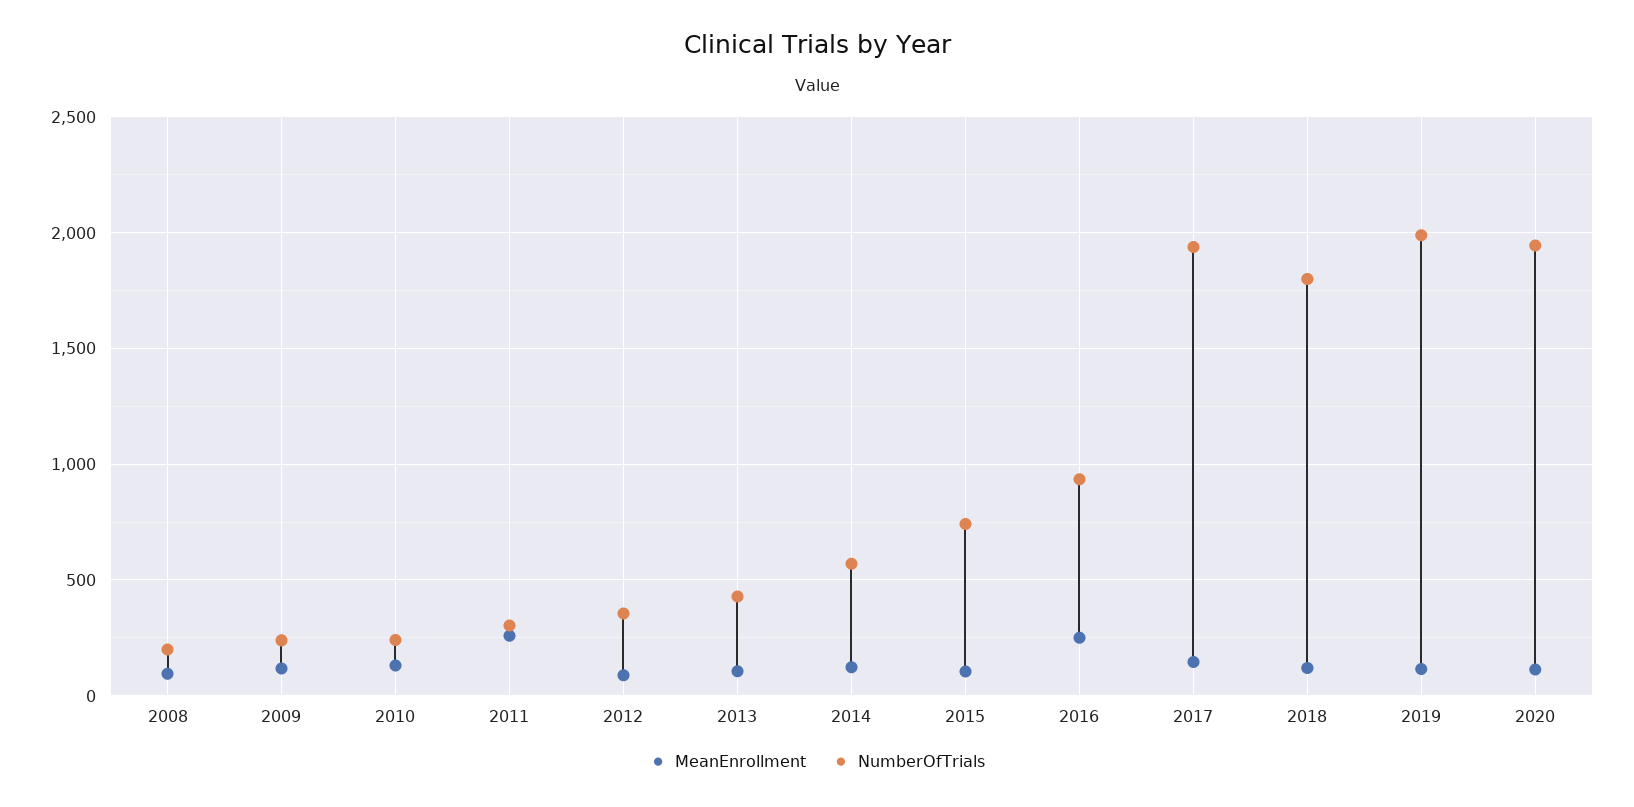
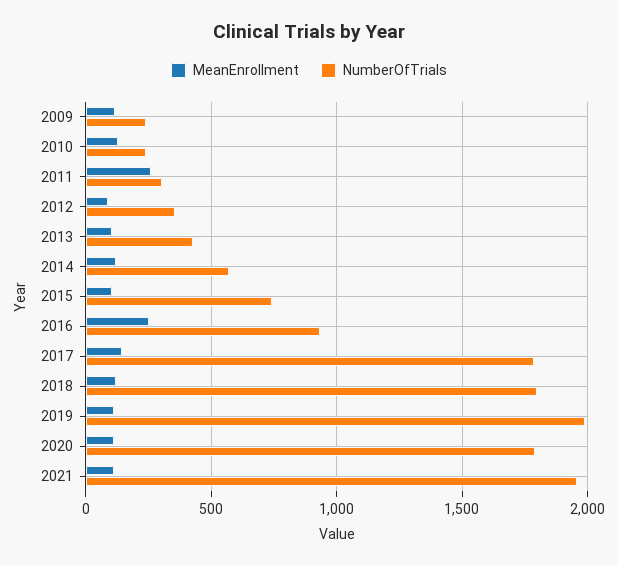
MeanEnrollment, 2008: 100 -> none
NumberOfTrials, 2008: 200 -> none
NumberOfTrials, 2017: 1950 -> 1800
NumberOfTrials, 2020: 1950 -> 1800
MeanEnrollment, 2021: none -> 100
NumberOfTrials, 2021: none -> 1950

